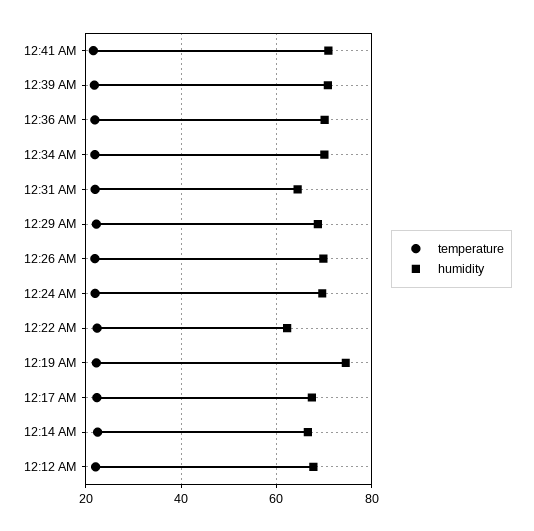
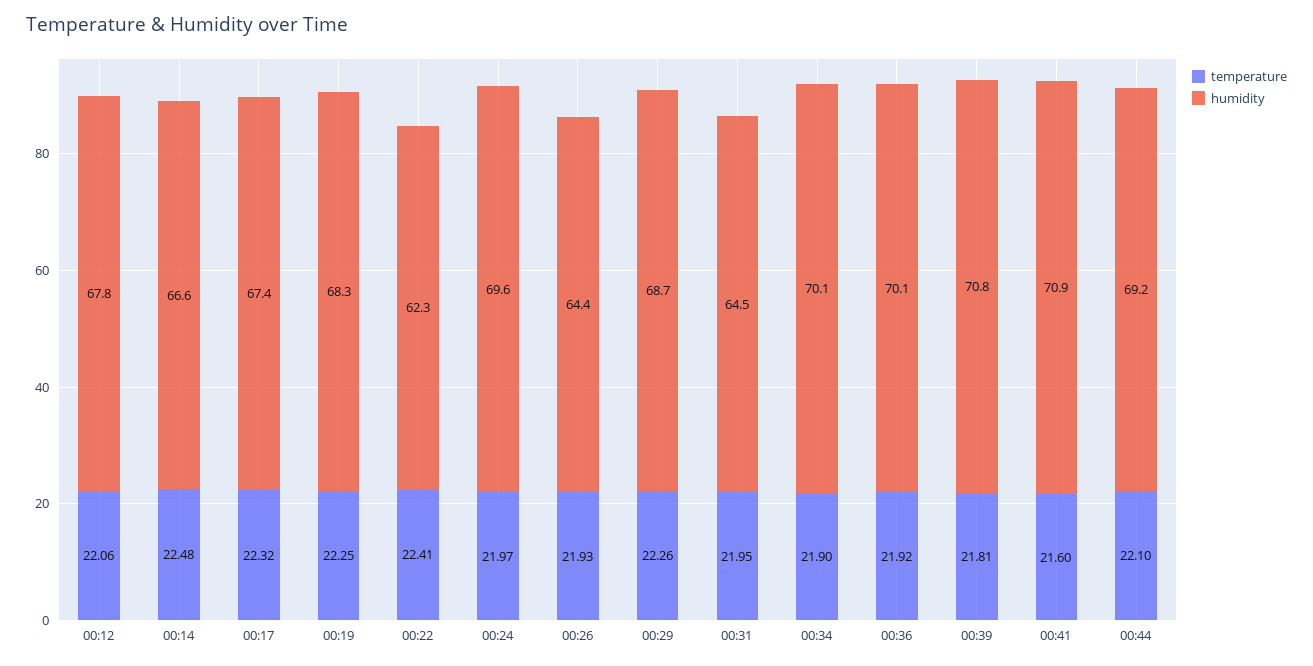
humidity, 12:26 AM: 70 -> 64.4
humidity, 12:19 AM: 74 -> 68.3
temperature, 00:44: none -> 22.1
humidity, 00:44: none -> 69.2

